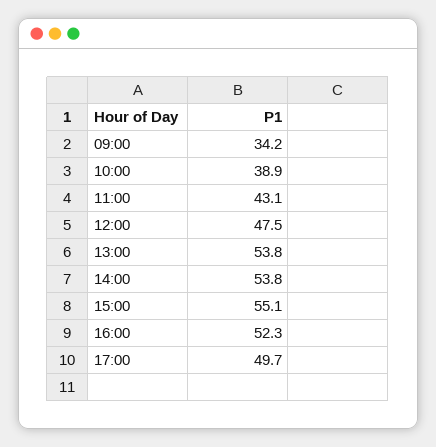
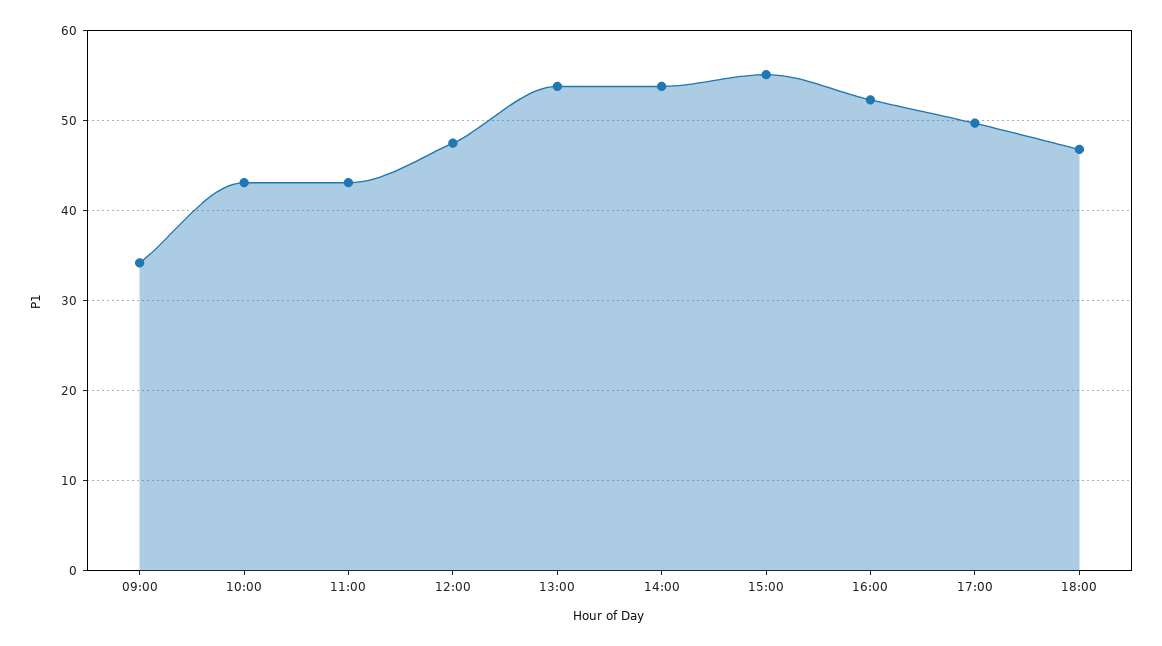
10:00: 38.9 -> 43
18:00: none -> 47

